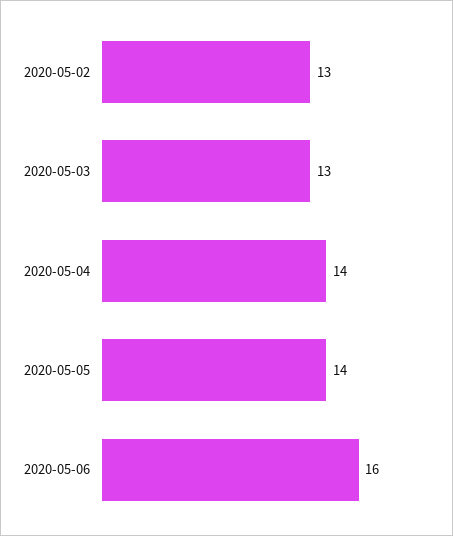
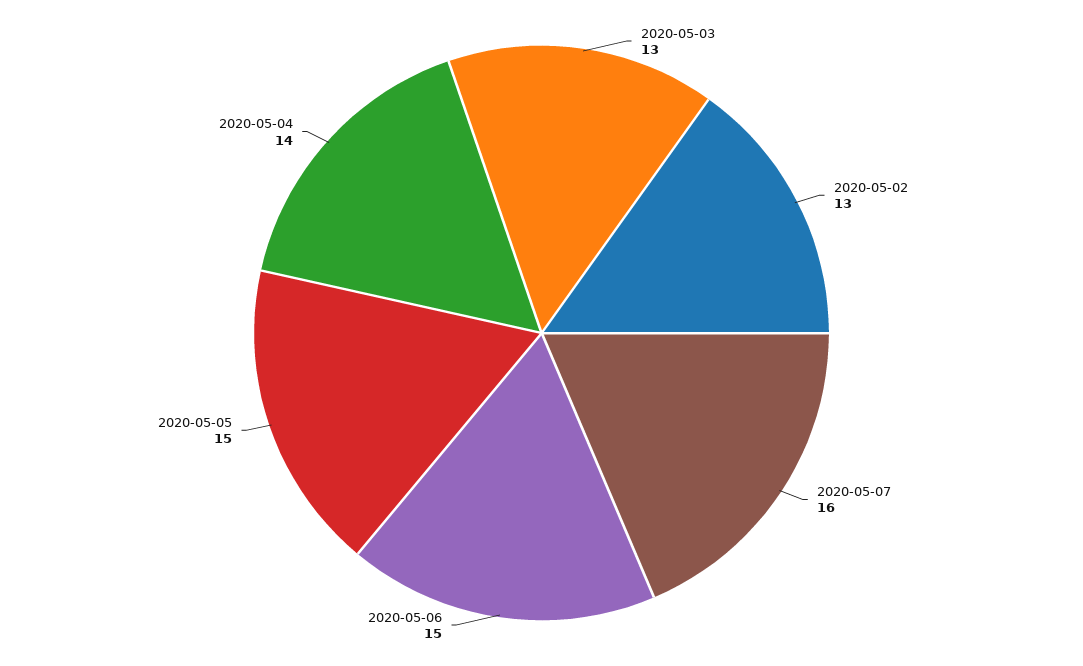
2020-05-05: 14 -> 15
2020-05-06: 16 -> 15
2020-05-07: none -> 16

